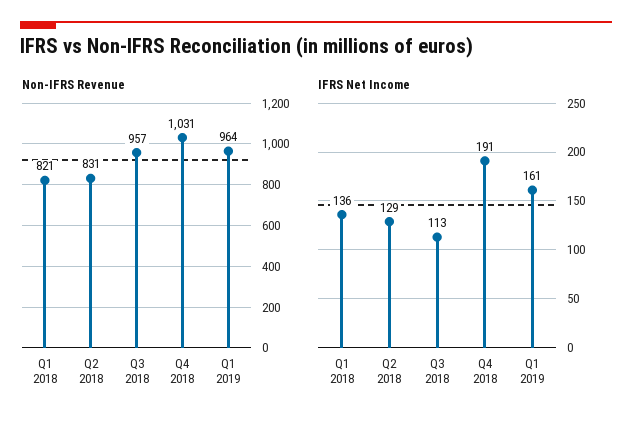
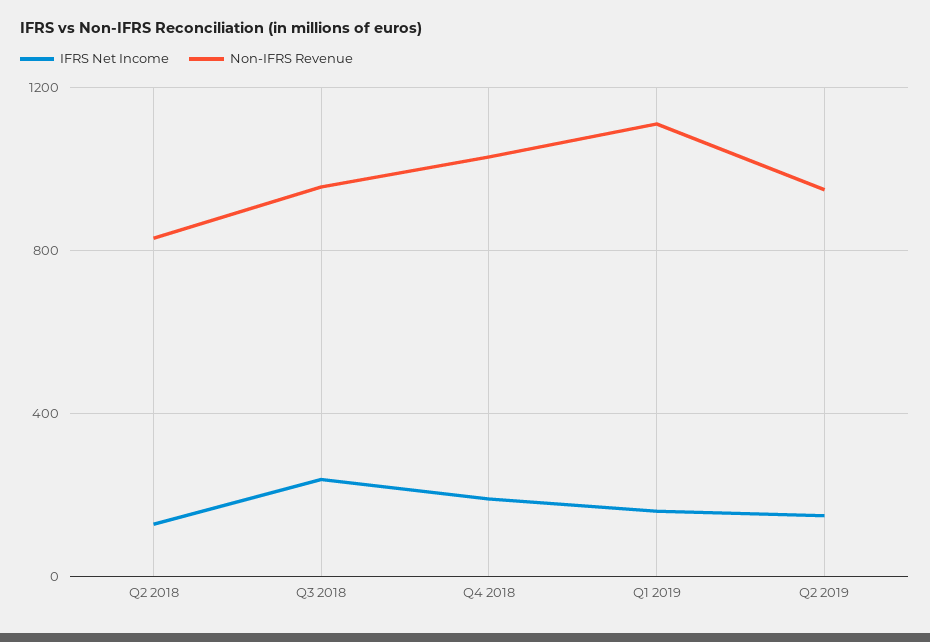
Non-IFRS Revenue, Q1 2018: 821 -> none
Non-IFRS Revenue, Q1 2019: 964 -> 1100
IFRS Net Income, Q1 2018: 136 -> none
IFRS Net Income, Q3 2018: 113 -> 250
IFRS Net Income, Q2 2019: none -> 150
Non-IFRS Revenue, Q2 2019: none -> 950

